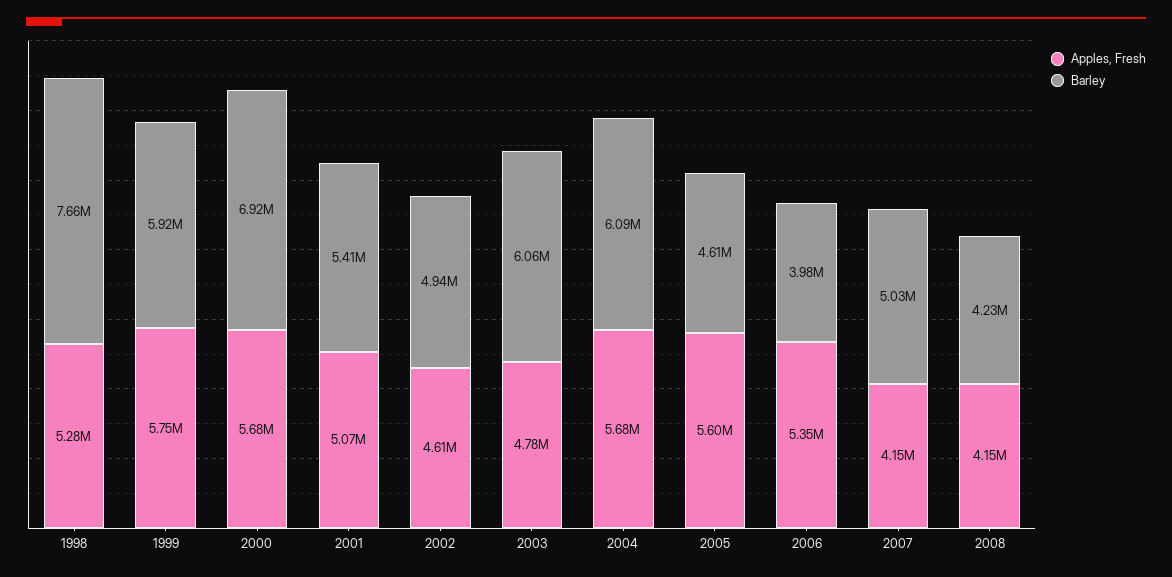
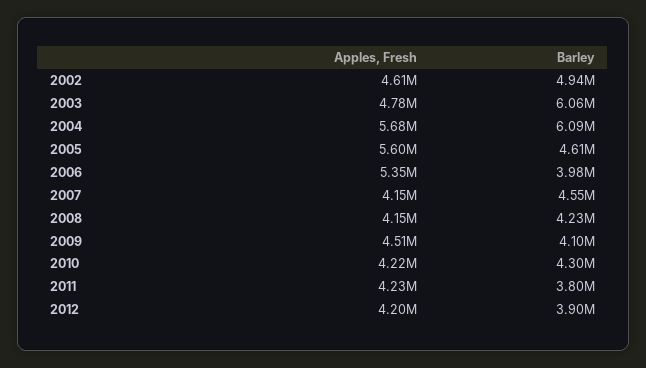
Apples, Fresh, 1998: 5280000 -> none
Barley, 1998: 7660000 -> none
Apples, Fresh, 1999: 5750000 -> none
Barley, 1999: 5920000 -> none
Apples, Fresh, 2000: 5680000 -> none
Barley, 2000: 6920000 -> none
Apples, Fresh, 2001: 5070000 -> none
Barley, 2001: 5410000 -> none
Barley, 2007: 5030000 -> 4550000
Apples, Fresh, 2009: none -> 4510000
Barley, 2009: none -> 4100000
Apples, Fresh, 2010: none -> 4220000
Barley, 2010: none -> 4300000
Apples, Fresh, 2011: none -> 4230000
Barley, 2011: none -> 3800000
Apples, Fresh, 2012: none -> 4200000
Barley, 2012: none -> 3900000

